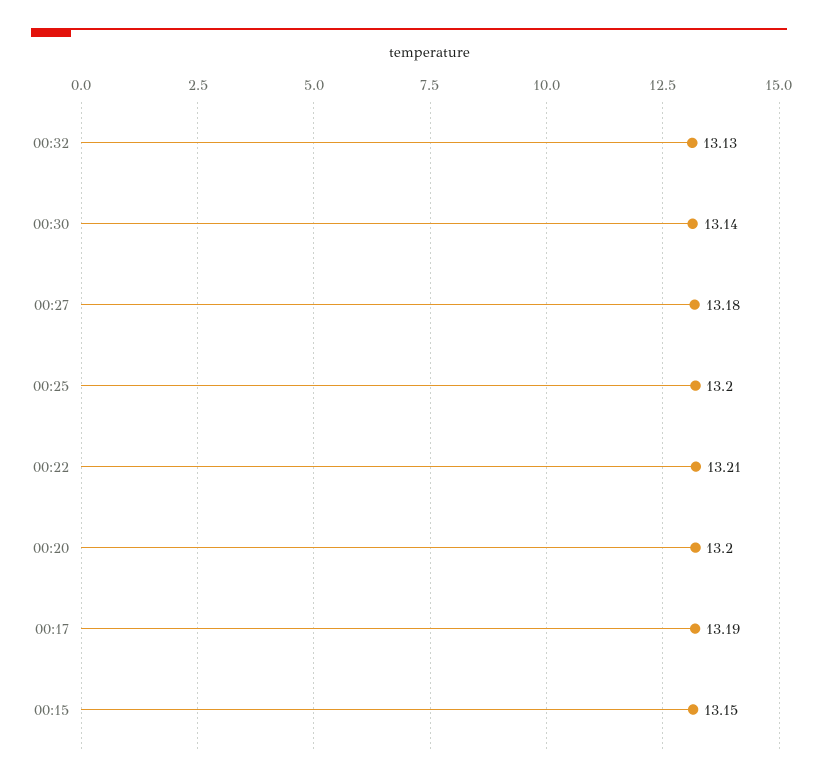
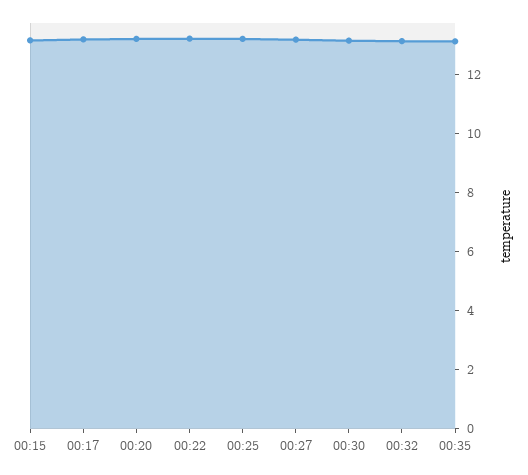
00:35: none -> 13

